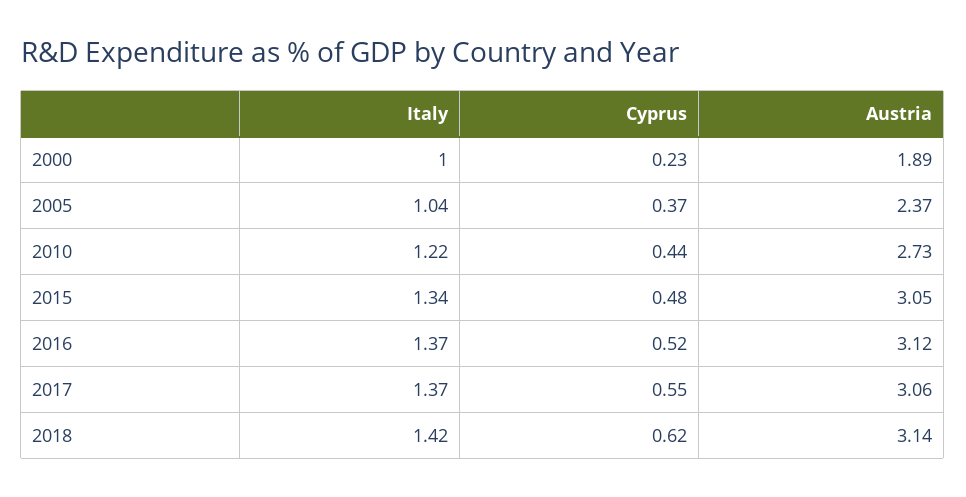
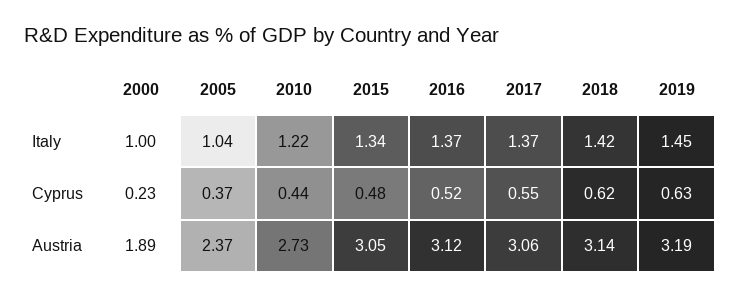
Italy, 2019: none -> 1.45
Cyprus, 2019: none -> 0.63
Austria, 2019: none -> 3.19

